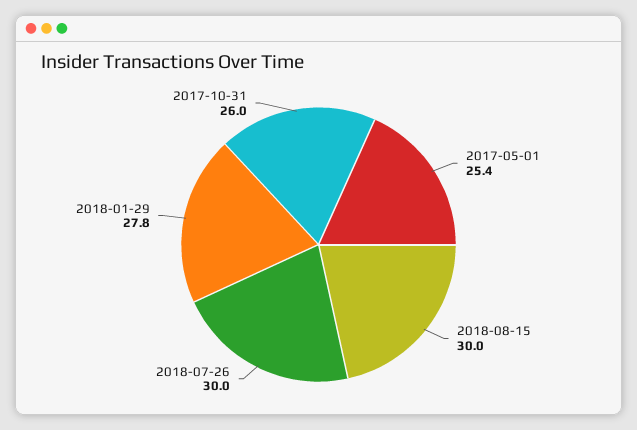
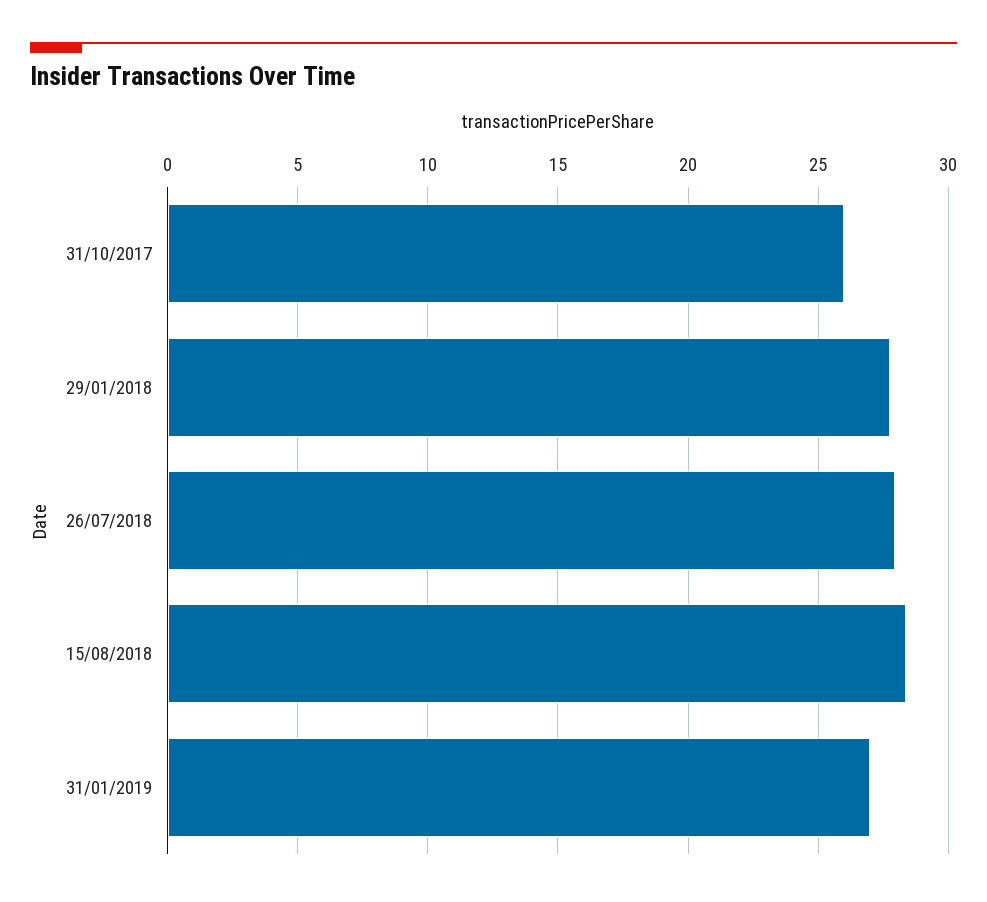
2017-05-01: 25.4 -> none
2018-08-15: 30 -> 28.5
2018-07-26: 30 -> 28
31/01/2019: none -> 27

